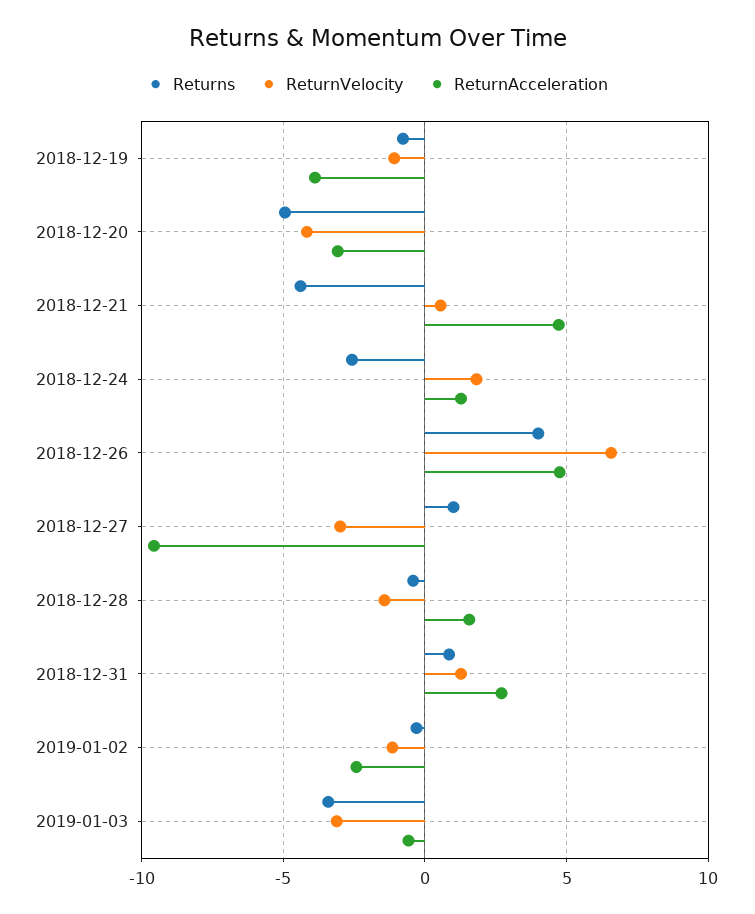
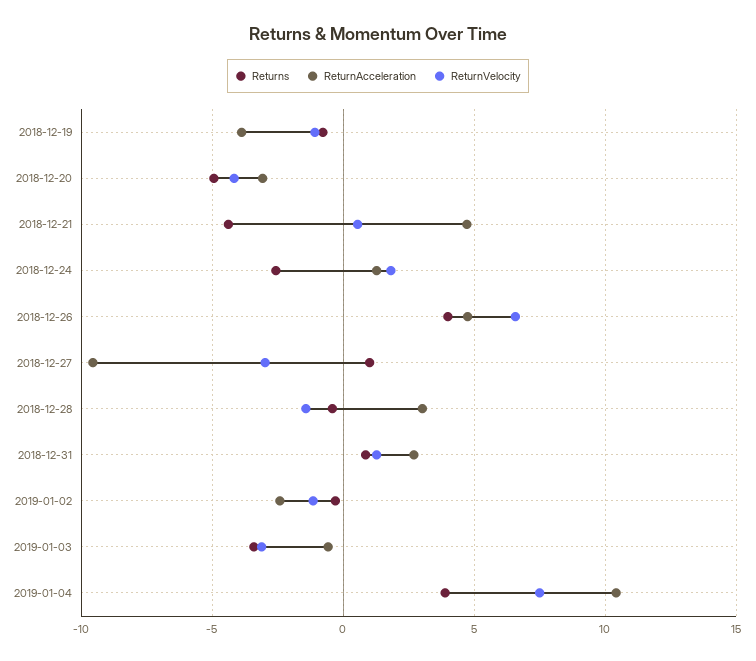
ReturnAcceleration, 2018-12-28: 1.5 -> 3
Returns, 2019-01-04: none -> 4
ReturnAcceleration, 2019-01-04: none -> 10.5
ReturnVelocity, 2019-01-04: none -> 7.5

